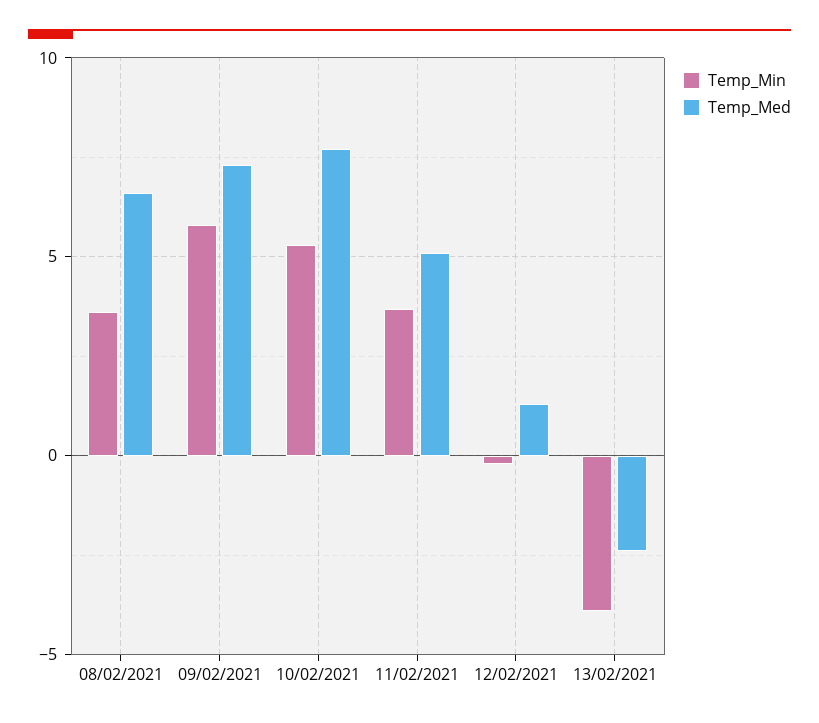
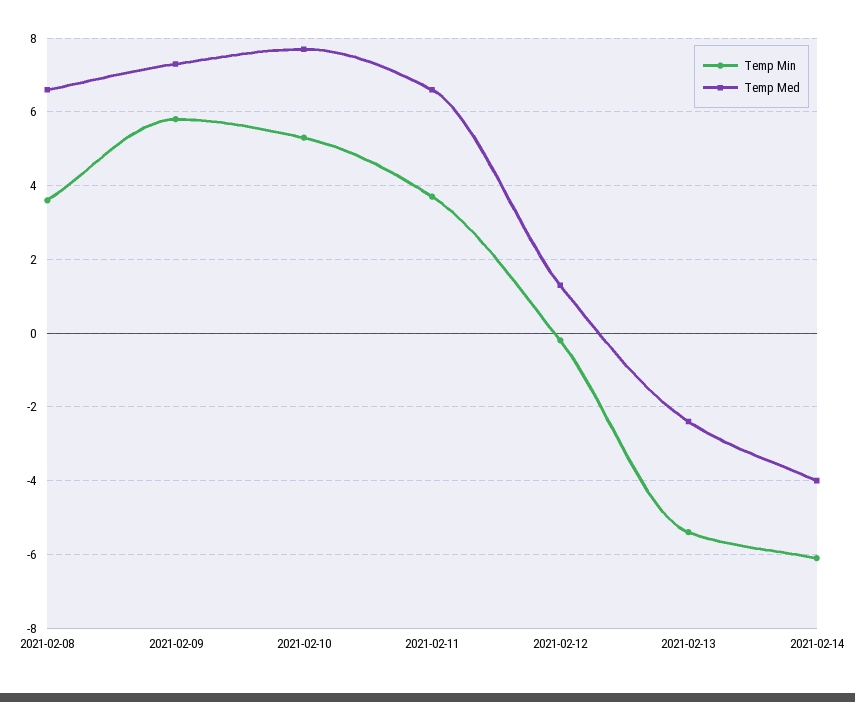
Temp_Med, 11/02/2021: 5 -> 6.5
Temp_Min, 13/02/2021: -4 -> -5.5
Temp_Min, 2021-02-14: none -> -6
Temp_Med, 2021-02-14: none -> -4

